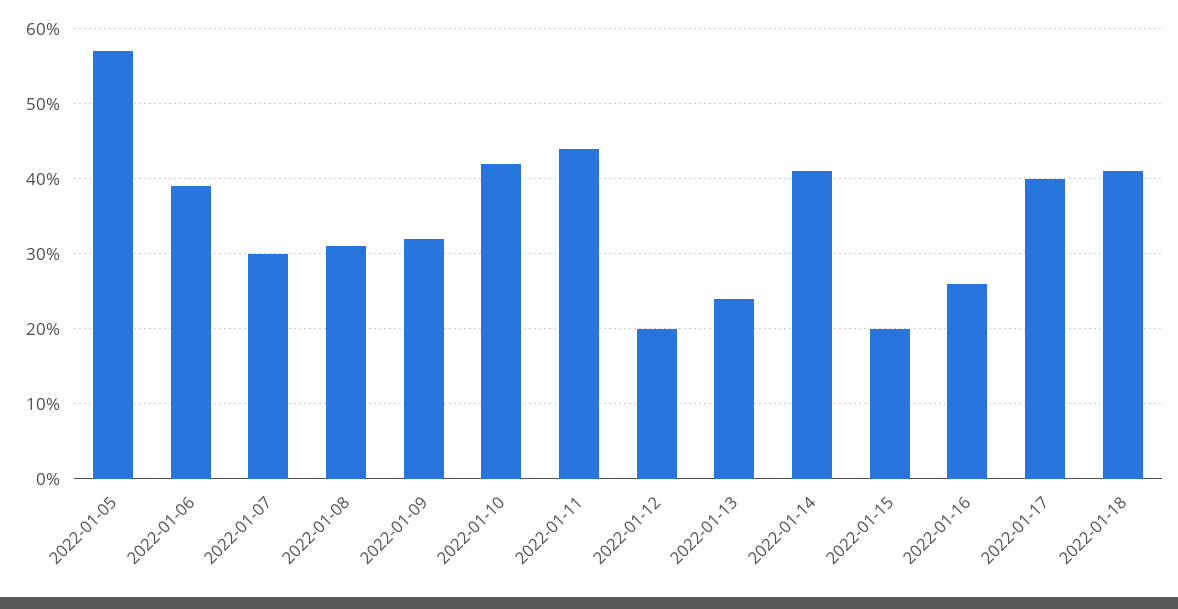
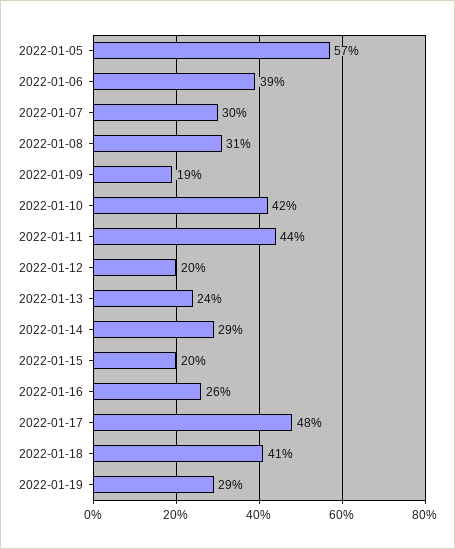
2022-01-09: 32 -> 19
2022-01-14: 41 -> 29
2022-01-17: 40 -> 48
2022-01-19: none -> 29

